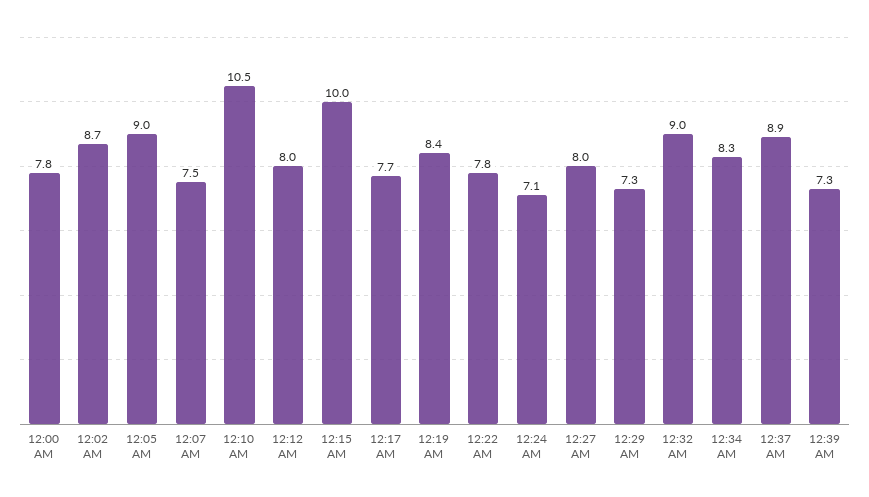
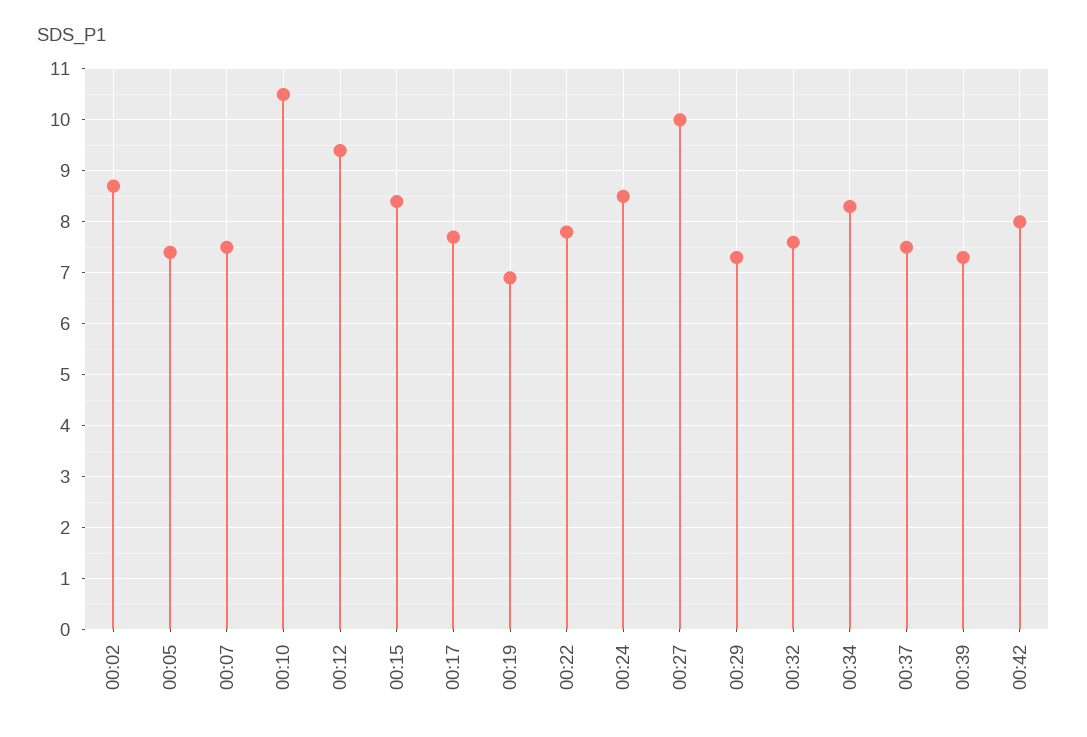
12:00 AM: 7.8 -> none
12:05 AM: 9 -> 7.5
12:12 AM: 8 -> 9.5
12:15 AM: 10 -> 8.5
12:19 AM: 8.4 -> 7
12:24 AM: 7.1 -> 8.5
12:27 AM: 8 -> 10
12:32 AM: 9 -> 7.5
12:37 AM: 8.9 -> 7.5
00:42: none -> 8

